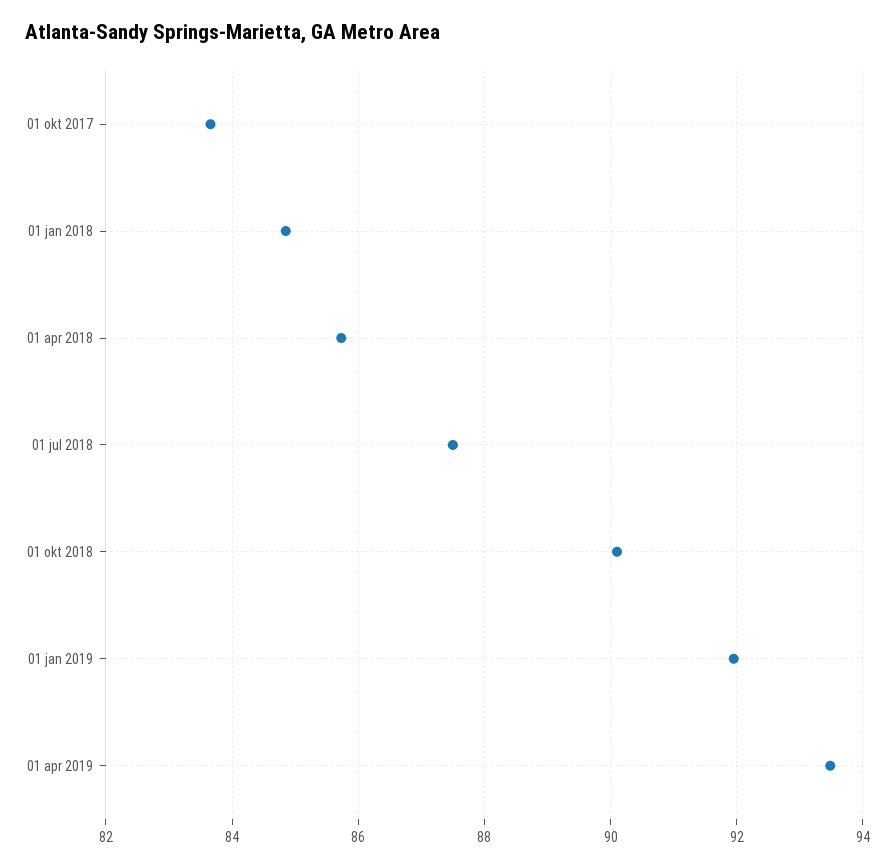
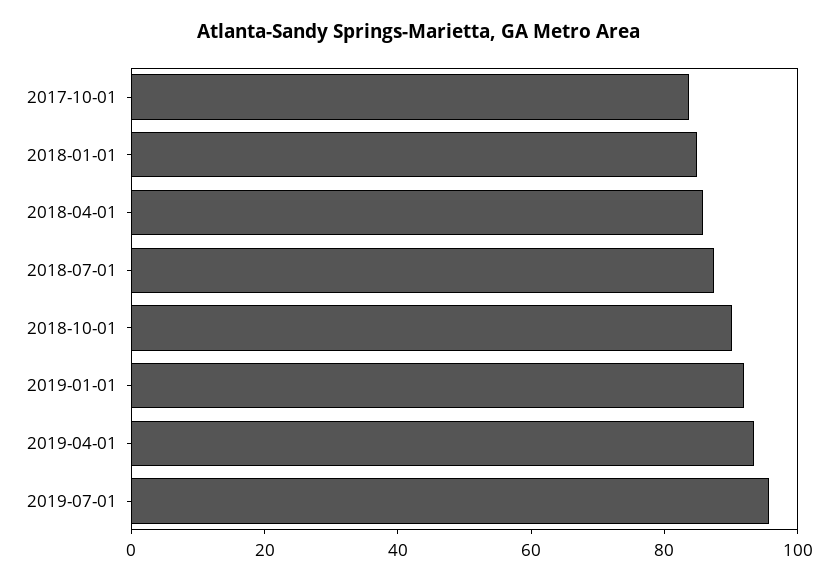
2019-07-01: none -> 95

